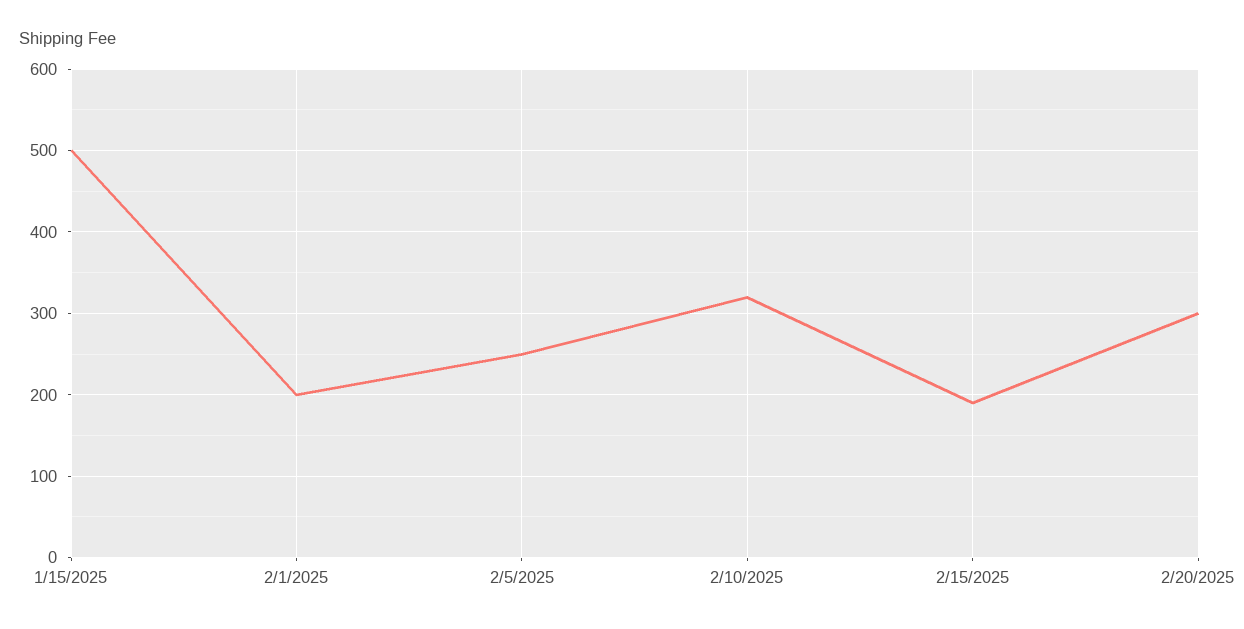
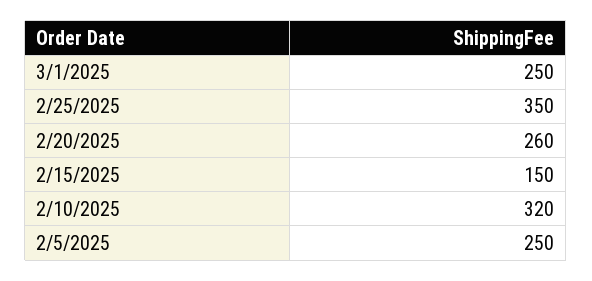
1/15/2025: 500 -> none
2/1/2025: 200 -> none
2/15/2025: 190 -> 150
2/20/2025: 300 -> 260
3/1/2025: none -> 250
2/25/2025: none -> 350

